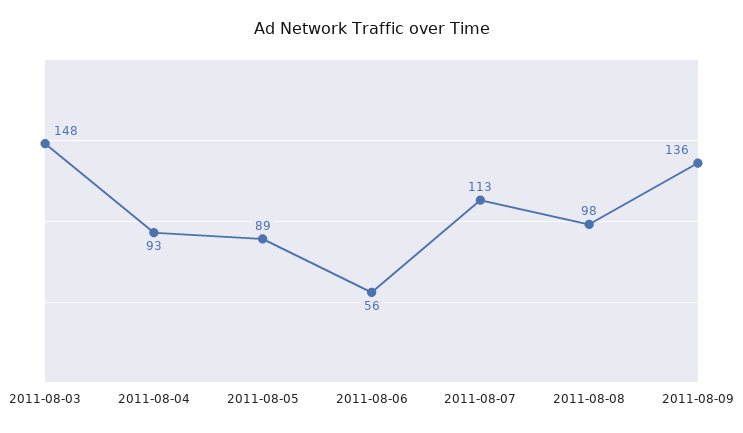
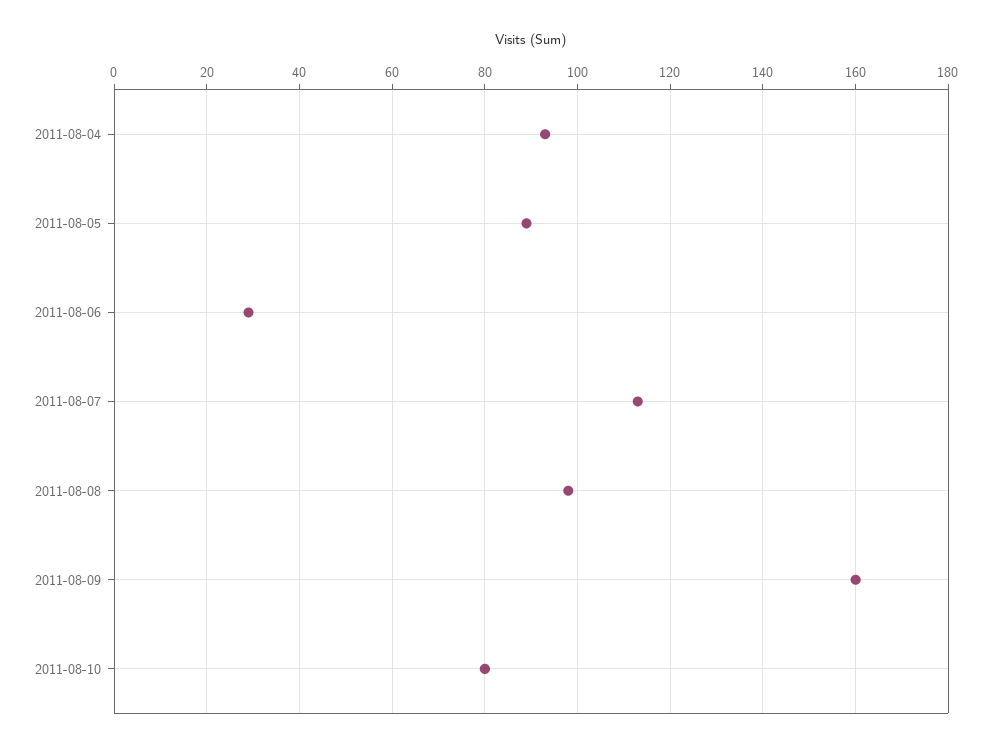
2011-08-03: 148 -> none
2011-08-06: 56 -> 30
2011-08-09: 136 -> 160
2011-08-10: none -> 80

